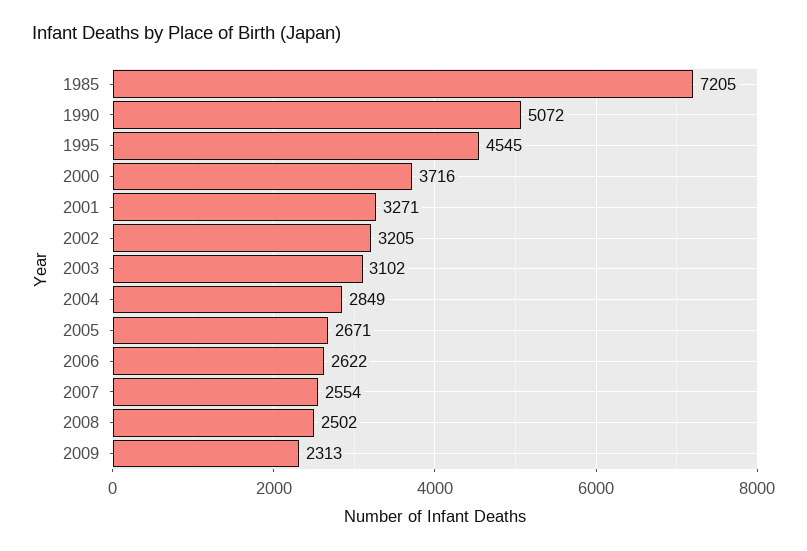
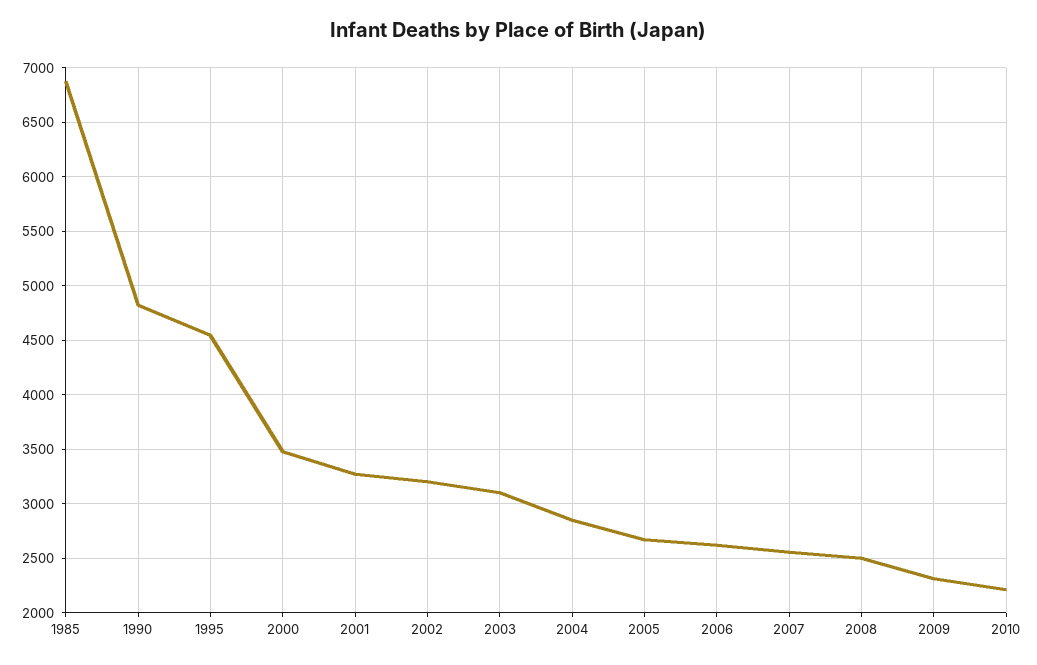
1985: 7205 -> 6900
1990: 5072 -> 4800
2000: 3716 -> 3500
2010: none -> 2200

